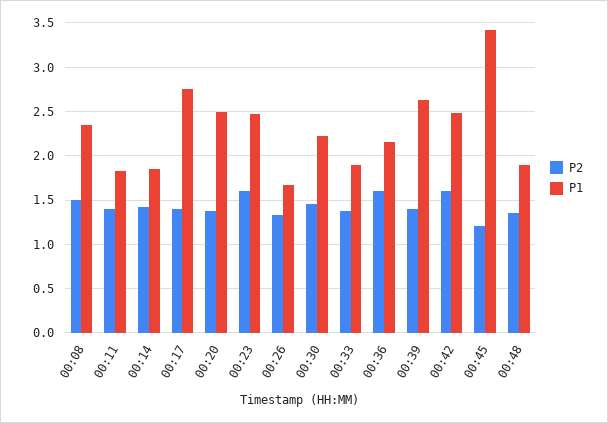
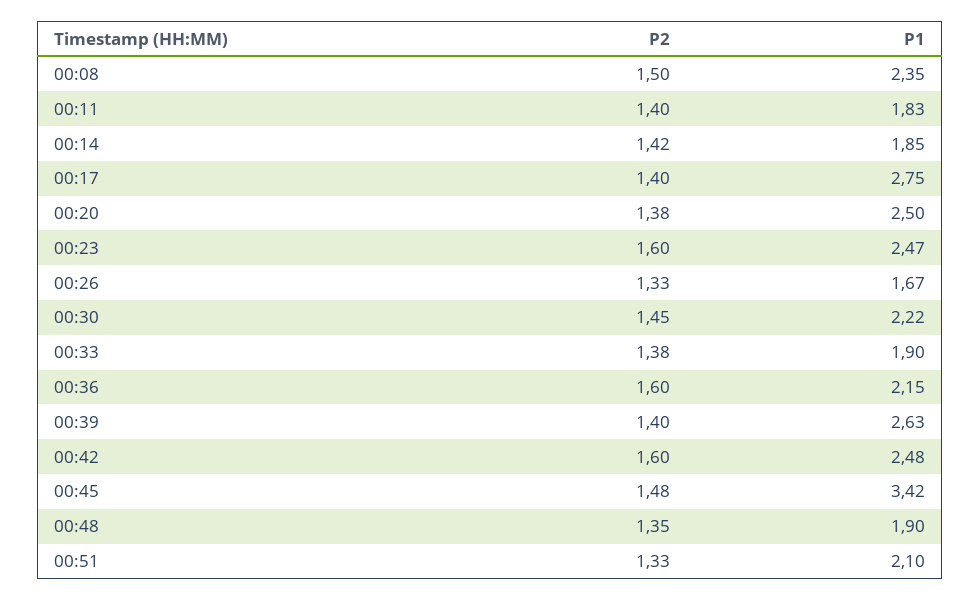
P2, 00:45: 1.2 -> 1.48
P2, 00:51: none -> 1.33
P1, 00:51: none -> 2.1

